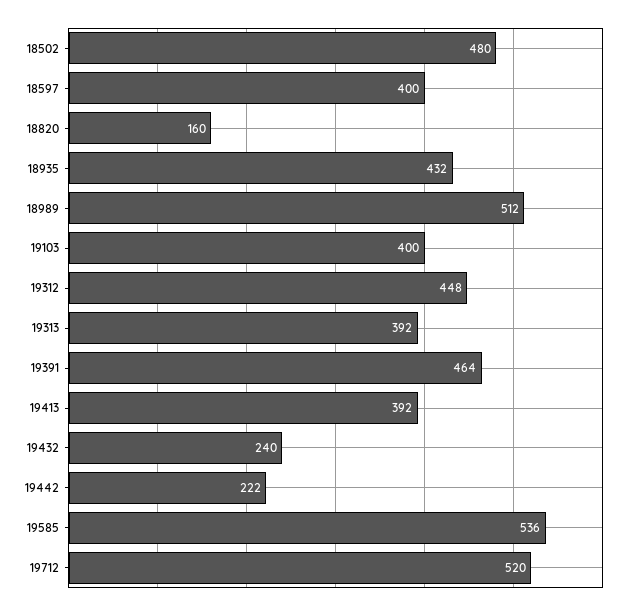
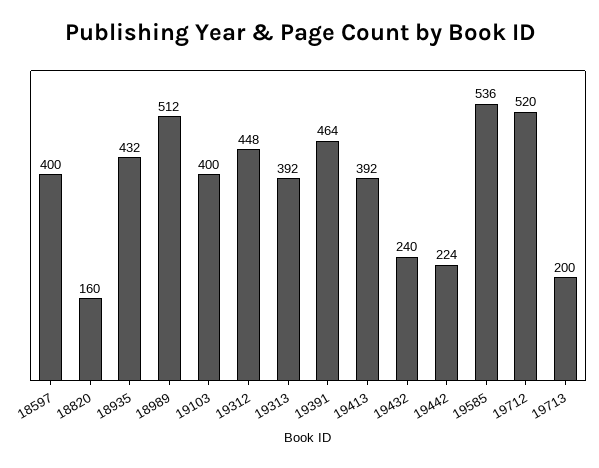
18502: 480 -> none
19442: 222 -> 224
19713: none -> 200

